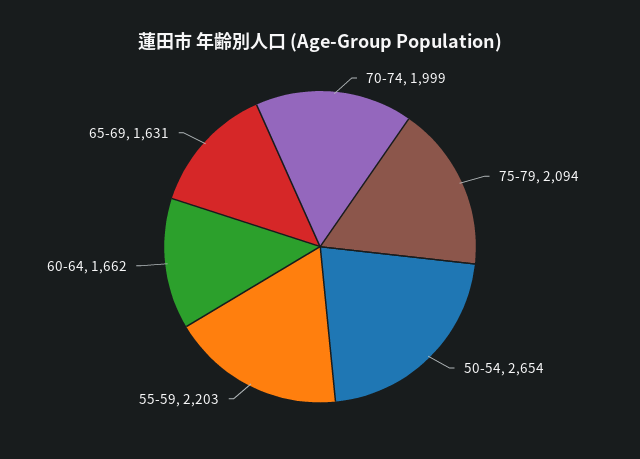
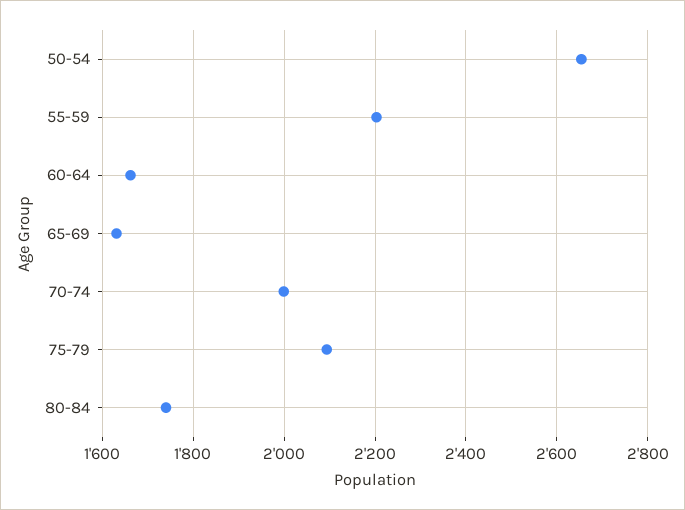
80-84: none -> 1740

